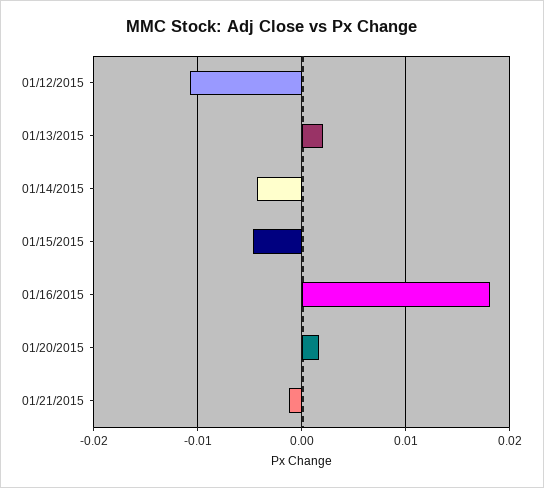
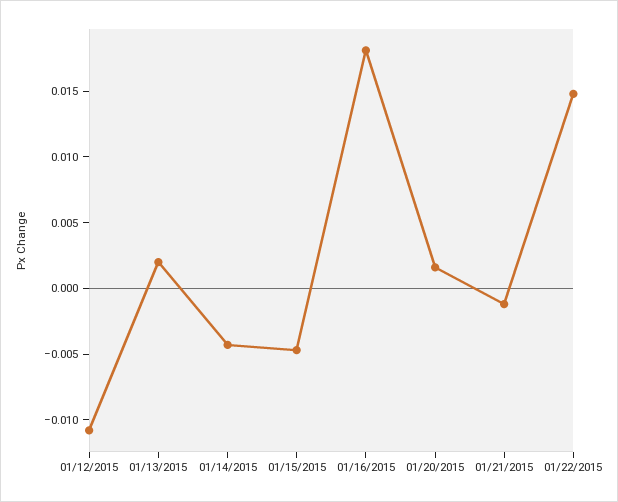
01/22/2015: none -> 0.015

